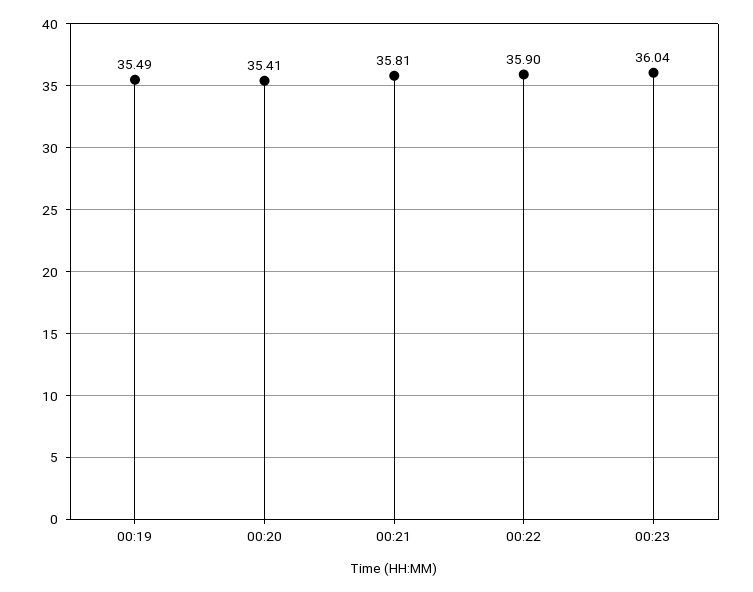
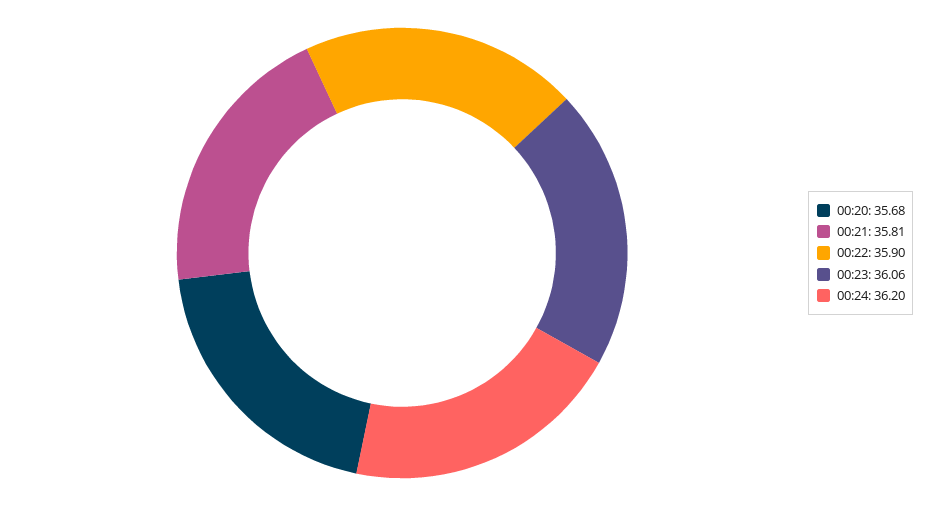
00:19: 35.49 -> none
00:20: 35.41 -> 35.68
00:23: 36.04 -> 36.06
00:24: none -> 36.2

